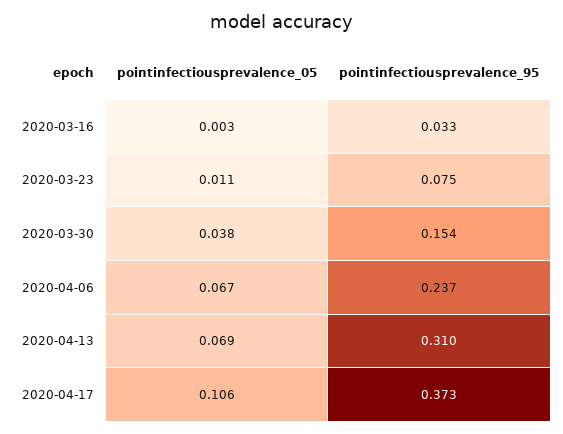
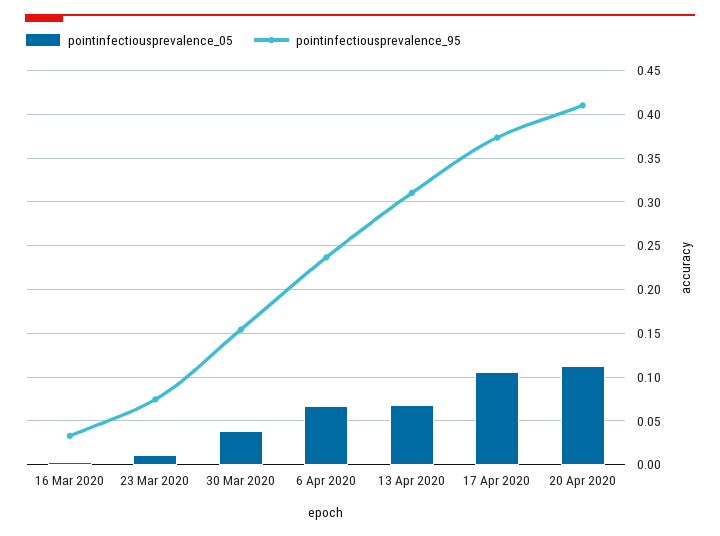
pointinfectiousprevalence_05, 20 Apr 2020: none -> 0.11
pointinfectiousprevalence_95, 20 Apr 2020: none -> 0.41

